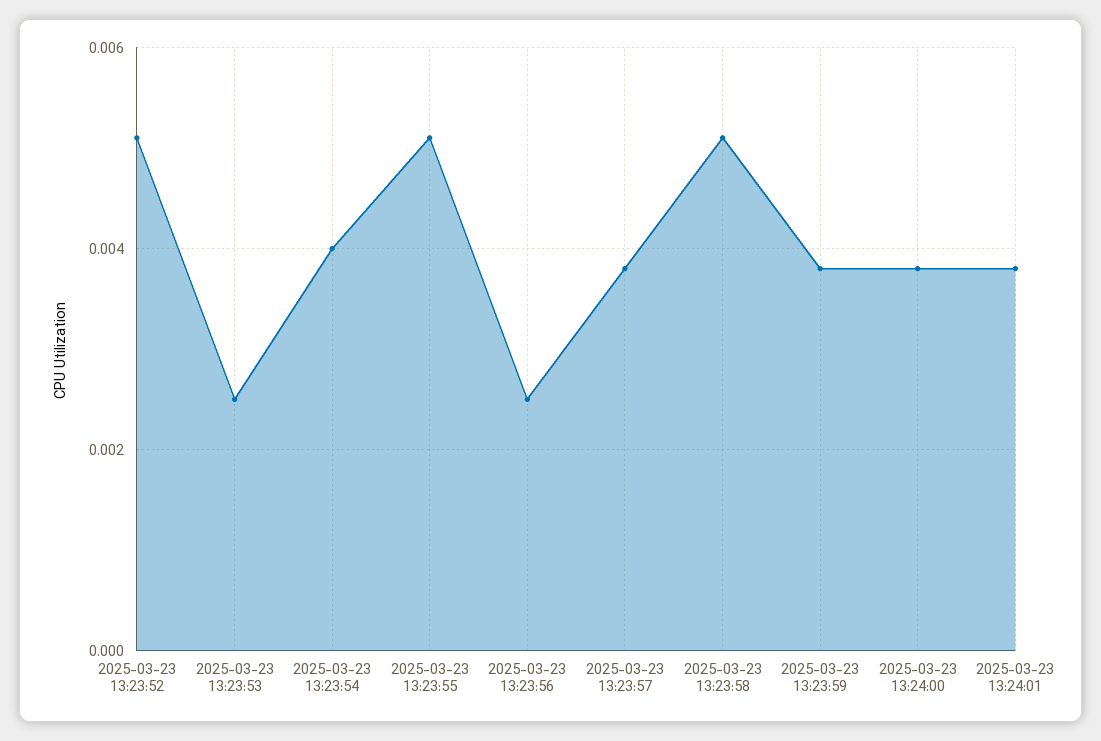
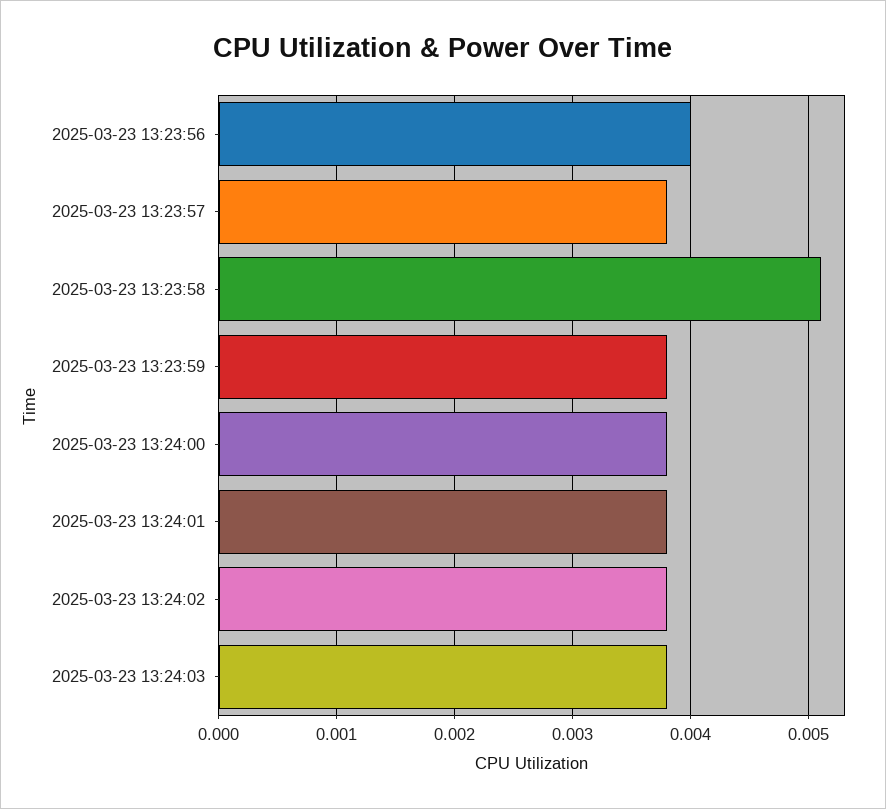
2025-03-23 13:23:52: 0.005 -> none
2025-03-23 13:23:53: 0.0025 -> none
2025-03-23 13:23:54: 0.004 -> none
2025-03-23 13:23:55: 0.005 -> none
2025-03-23 13:23:56: 0.0025 -> 0.004
2025-03-23 13:24:02: none -> 0.0038
2025-03-23 13:24:03: none -> 0.0038

